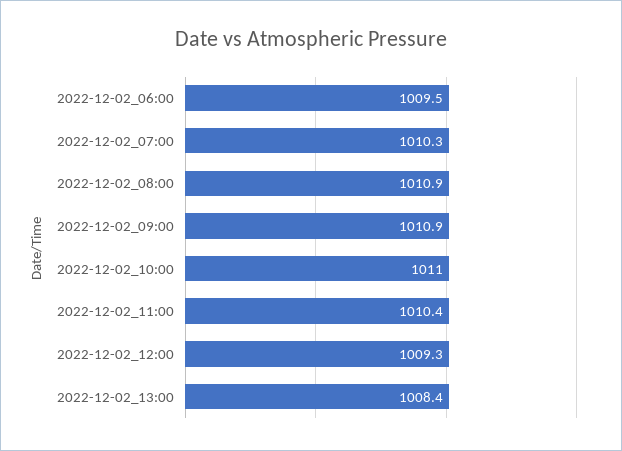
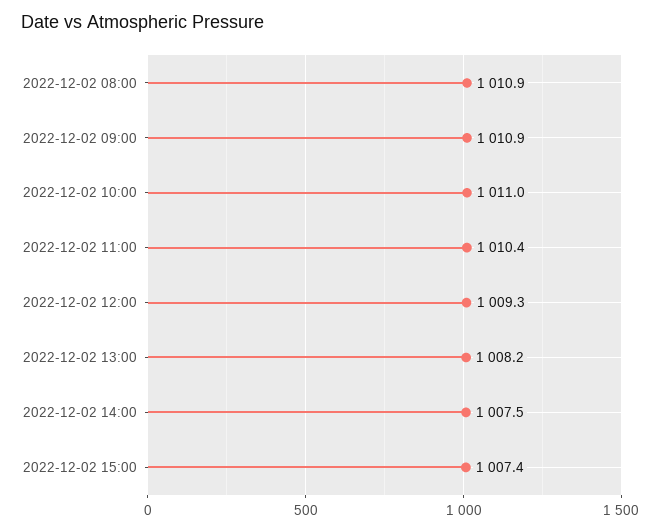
2022-12-02_06:00: 1009.5 -> none
2022-12-02_07:00: 1010.3 -> none
2022-12-02_13:00: 1008.4 -> 1008.2
2022-12-02 14:00: none -> 1007.5
2022-12-02 15:00: none -> 1007.4

